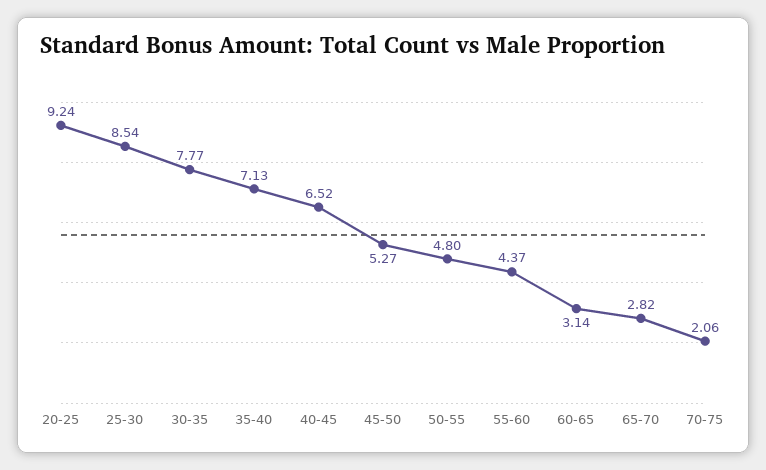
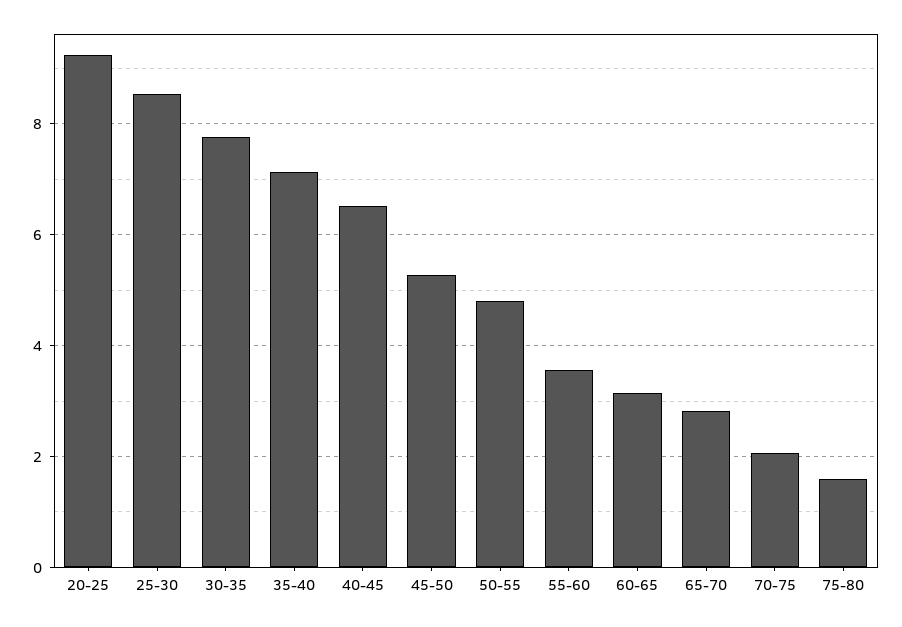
55-60: 4.37 -> 3.6
75-80: none -> 1.6

